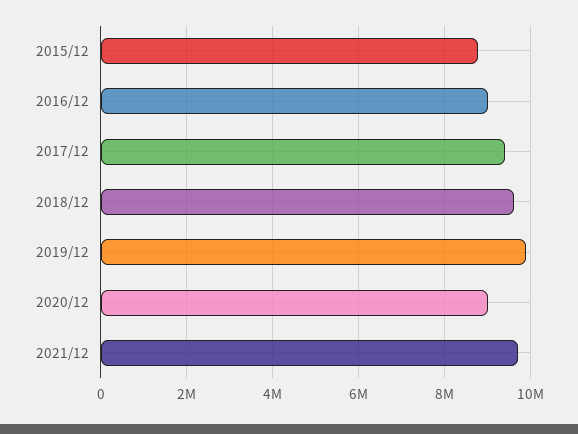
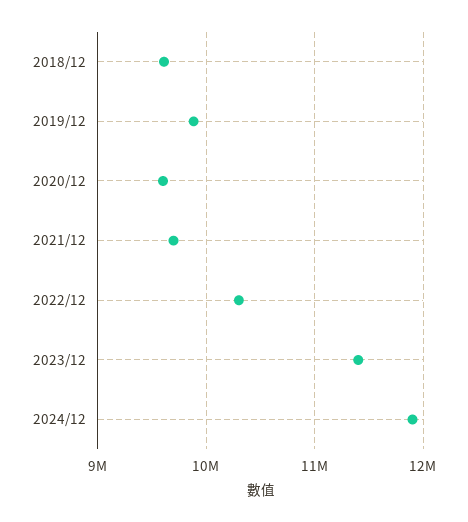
2015/12: 8800000 -> none
2016/12: 9000000 -> none
2017/12: 9400000 -> none
2020/12: 9000000 -> 9600000
2022/12: none -> 10300000
2023/12: none -> 11400000
2024/12: none -> 11900000

